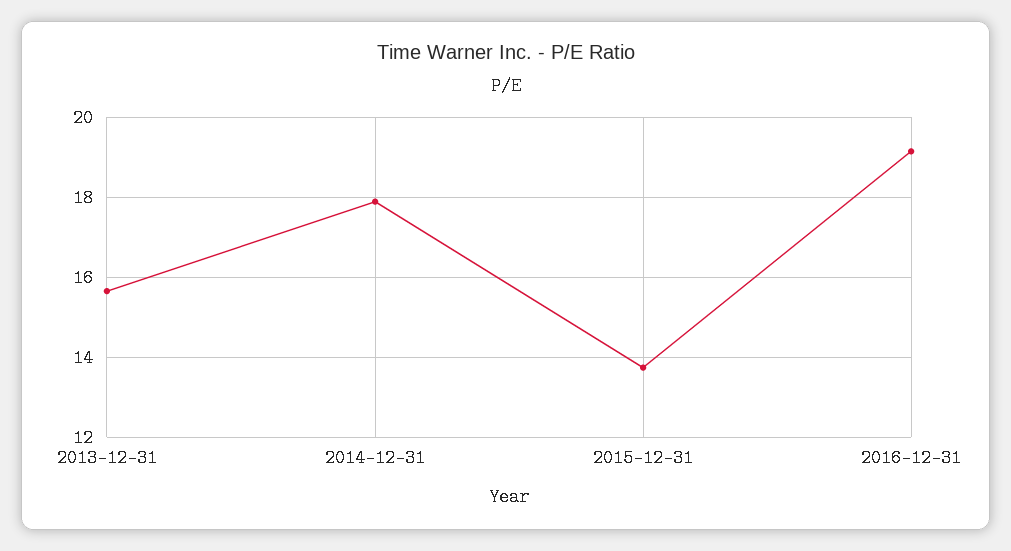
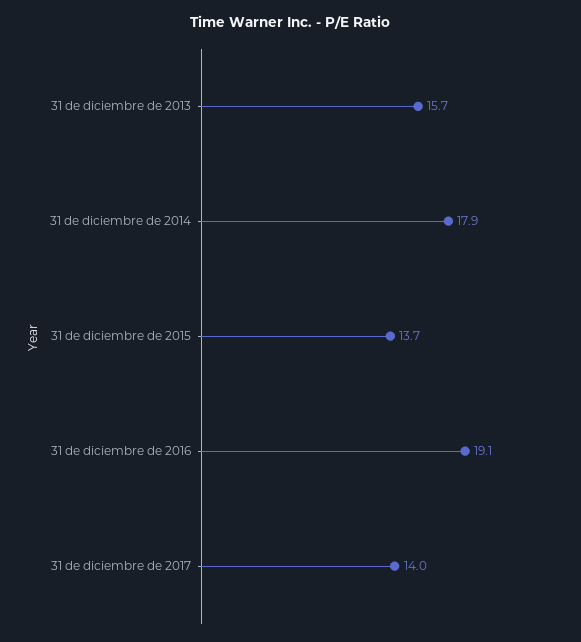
31 de diciembre de 2017: none -> 14

